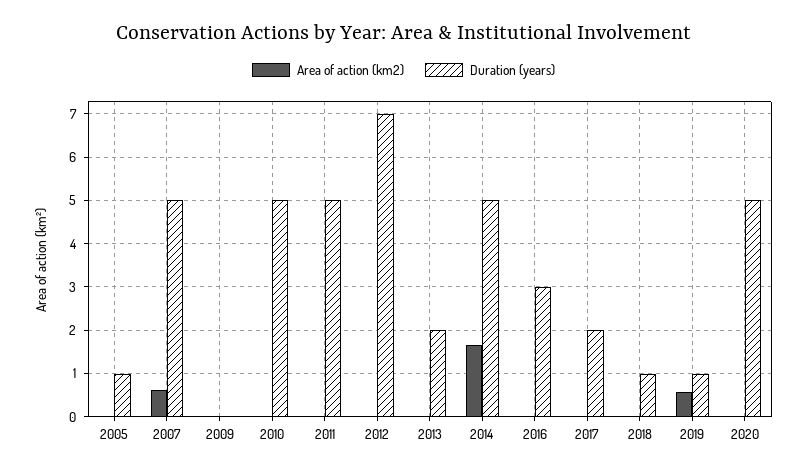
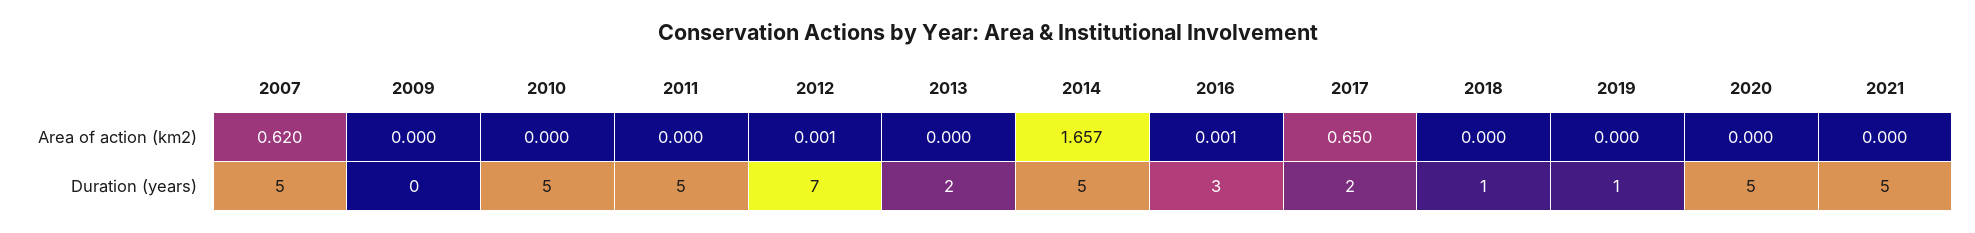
Area of action (km2), 2005: 0 -> none
Duration (years), 2005: 1 -> none
Area of action (km2), 2017: 0 -> 0.65
Area of action (km2), 2019: 0.6 -> 0
Area of action (km2), 2021: none -> 0
Duration (years), 2021: none -> 5

